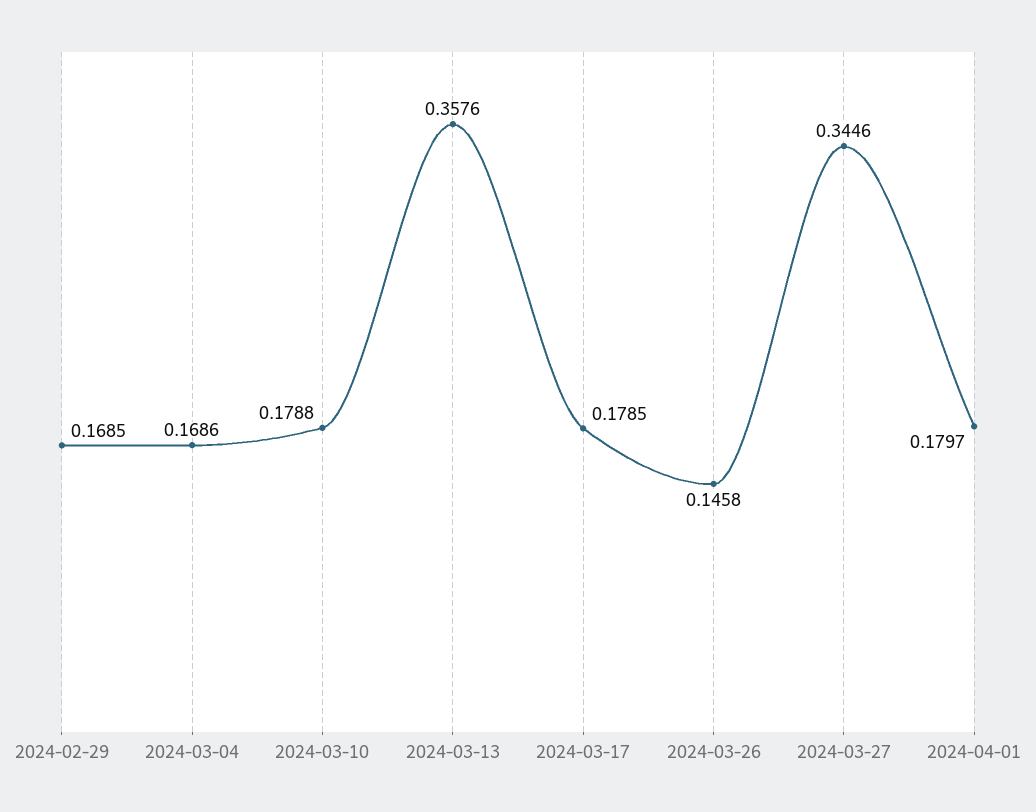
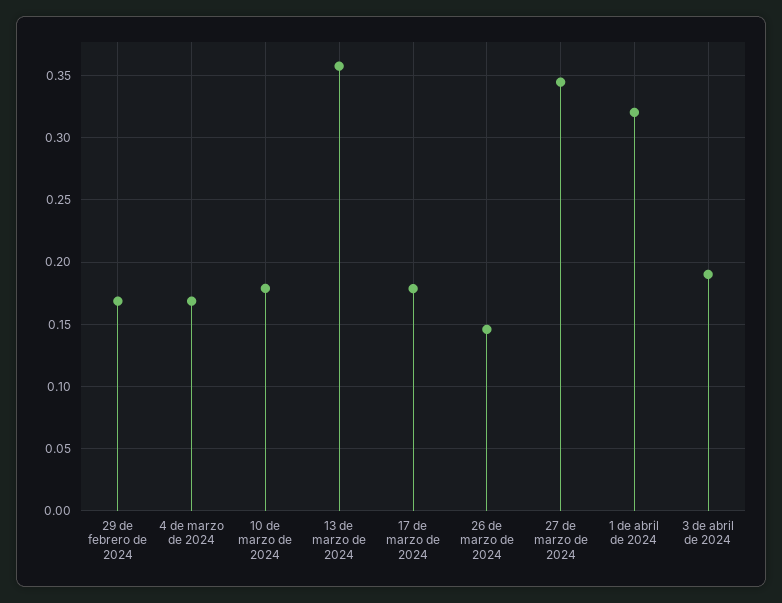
2024-04-01: 0.1797 -> 0.32
3 de abril de 2024: none -> 0.19

